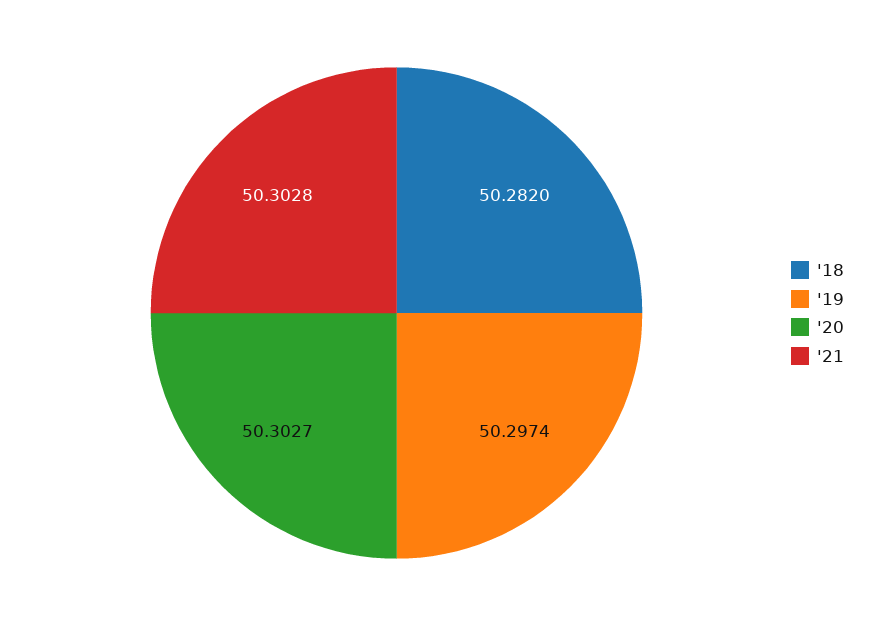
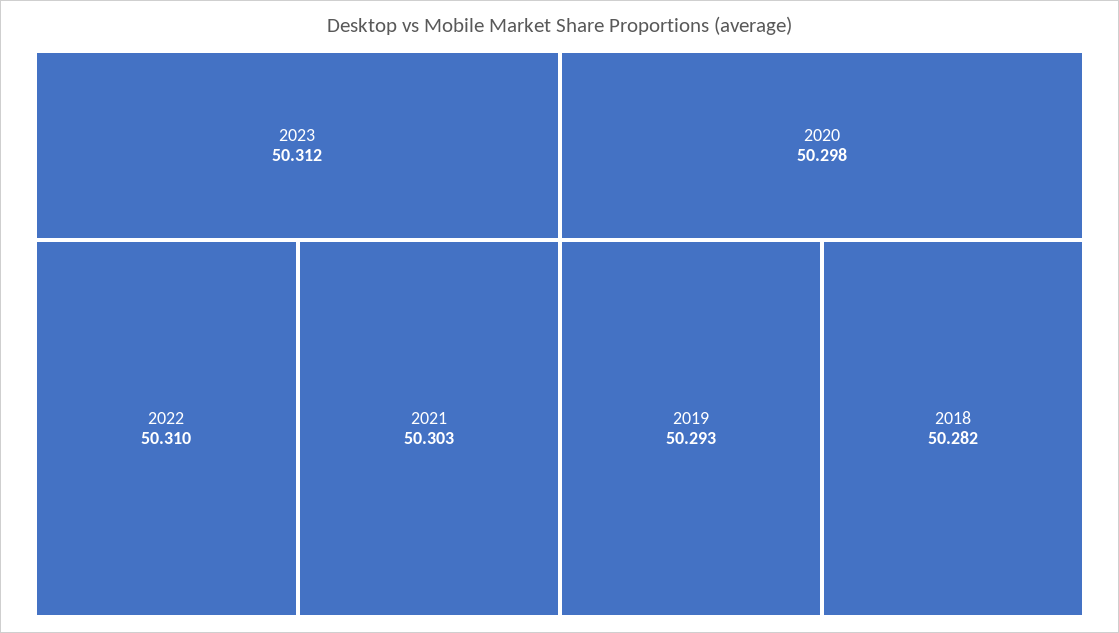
'19: 50.2974 -> 50.293
'20: 50.3027 -> 50.298
2023: none -> 50.312
2022: none -> 50.31

